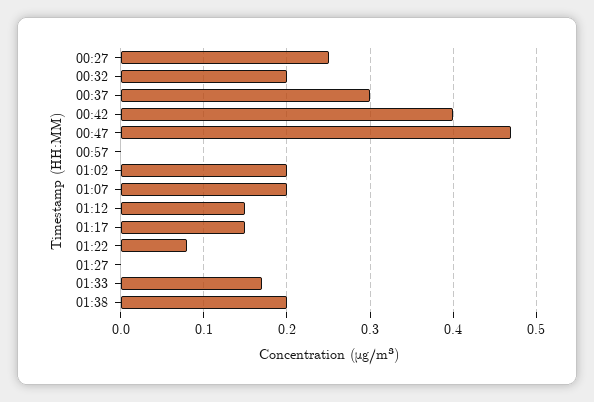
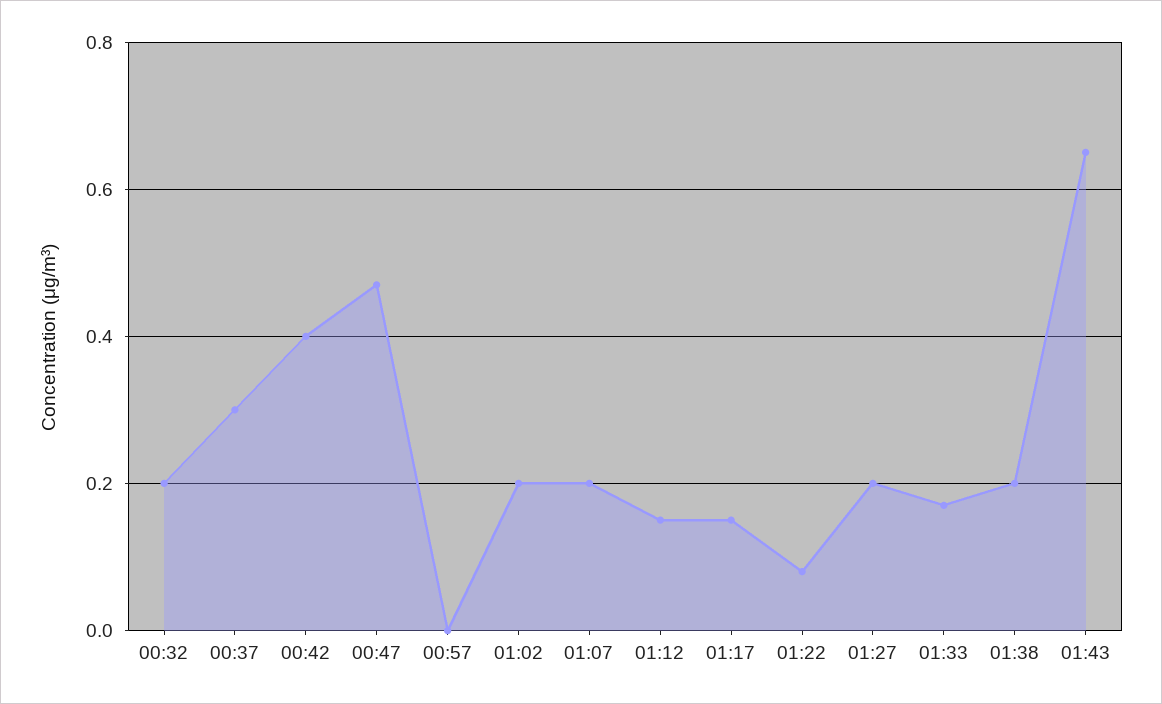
00:27: 0.25 -> none
01:27: 0 -> 0.2
01:43: none -> 0.65

